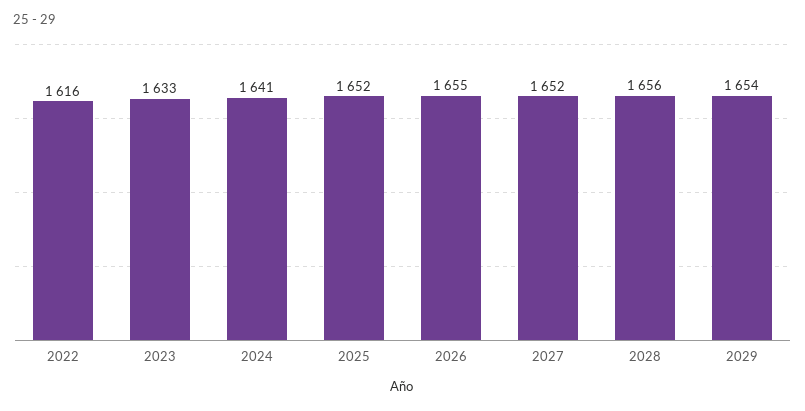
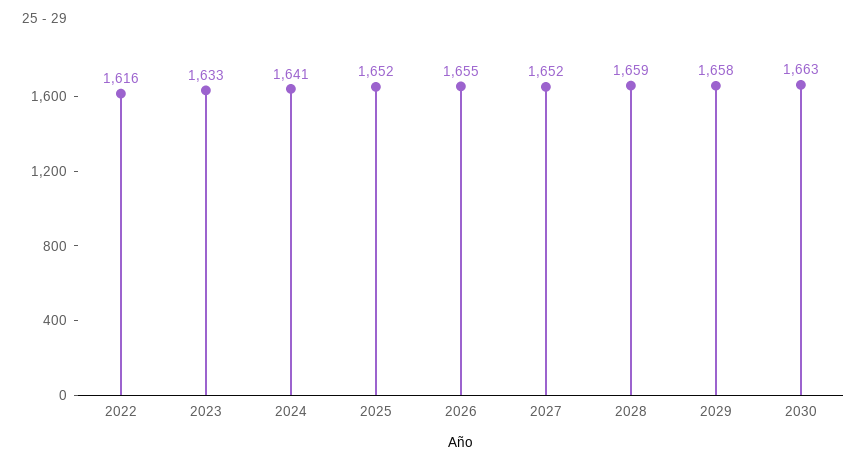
2028: 1656 -> 1659
2029: 1654 -> 1658
2030: none -> 1663

